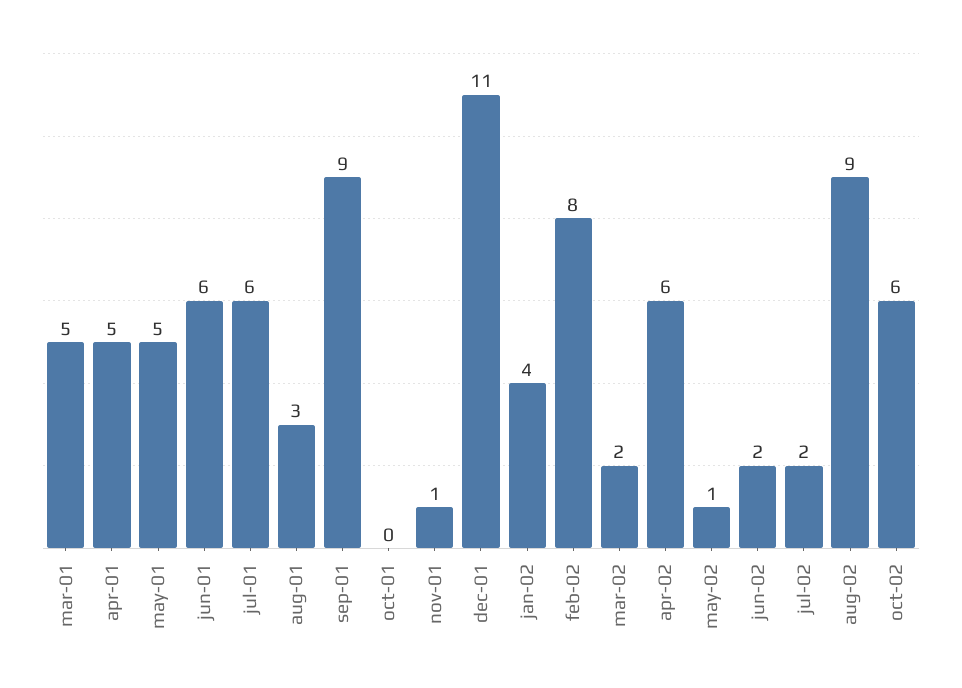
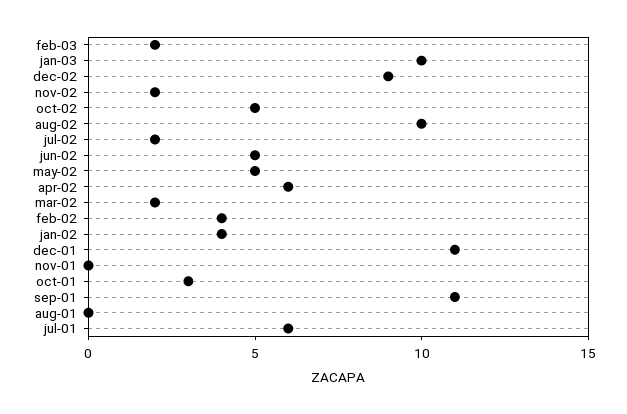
mar-01: 5 -> none
apr-01: 5 -> none
may-01: 5 -> none
jun-01: 6 -> none
aug-01: 3 -> 0
sep-01: 9 -> 11
oct-01: 0 -> 3
nov-01: 1 -> 0
feb-02: 8 -> 4
may-02: 1 -> 5
jun-02: 2 -> 5
aug-02: 9 -> 10
oct-02: 6 -> 5
feb-03: none -> 2
jan-03: none -> 10
dec-02: none -> 9
nov-02: none -> 2

